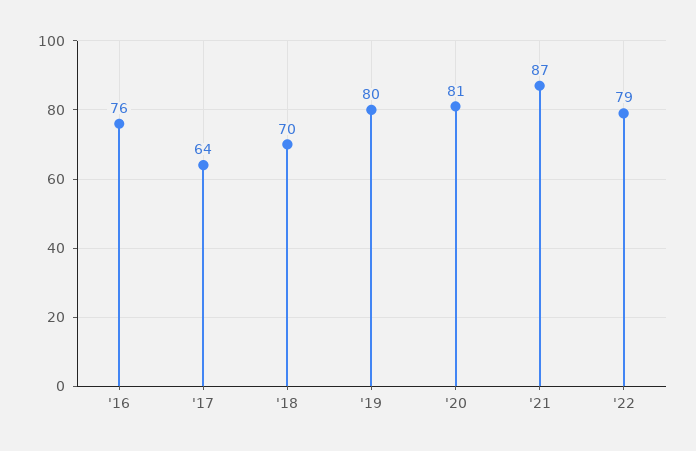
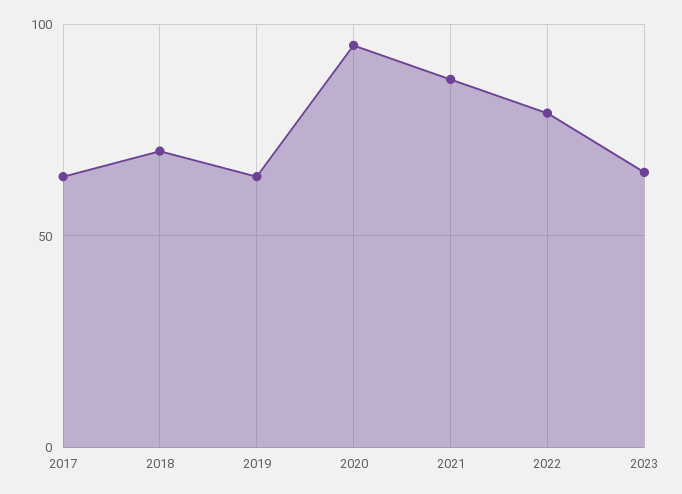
'16: 76 -> none
'19: 80 -> 65
'20: 81 -> 95
2023: none -> 65

